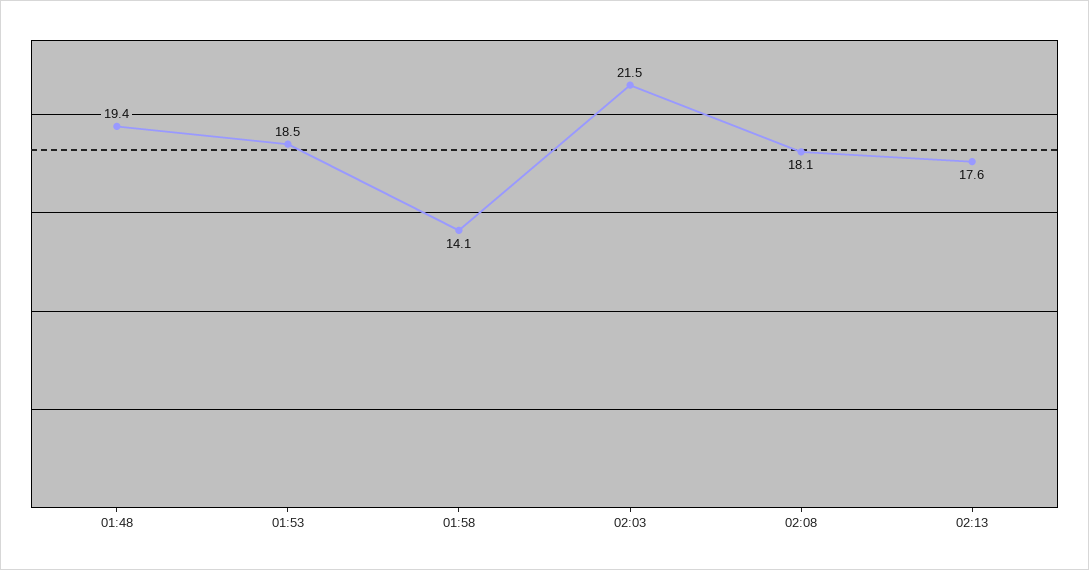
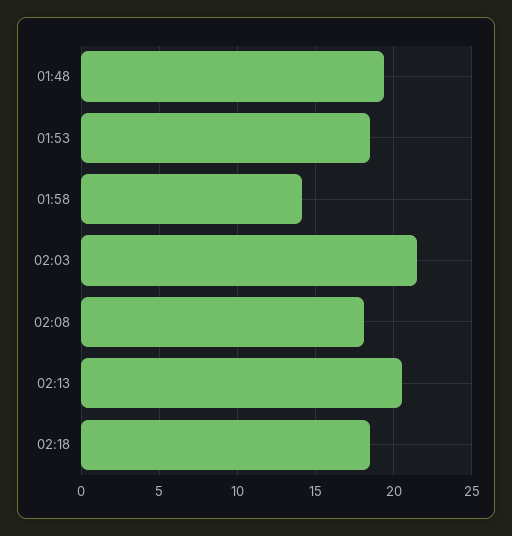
02:13: 17.6 -> 20.5
02:18: none -> 18.5

